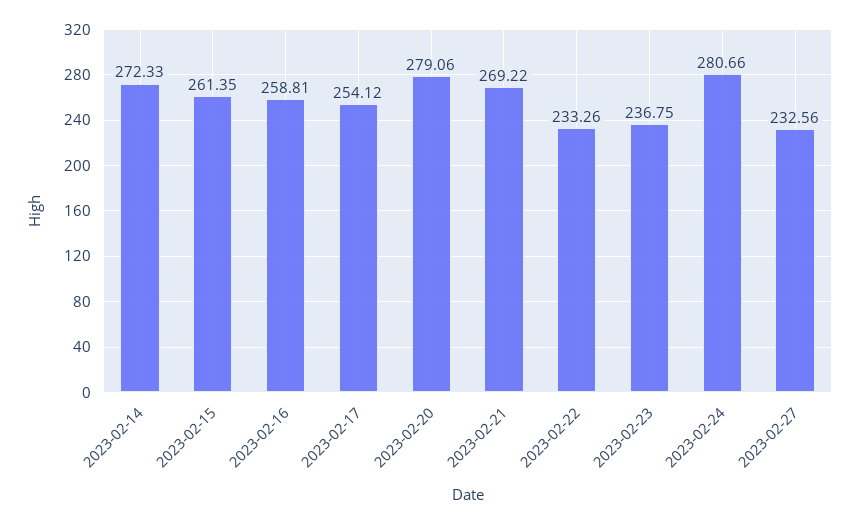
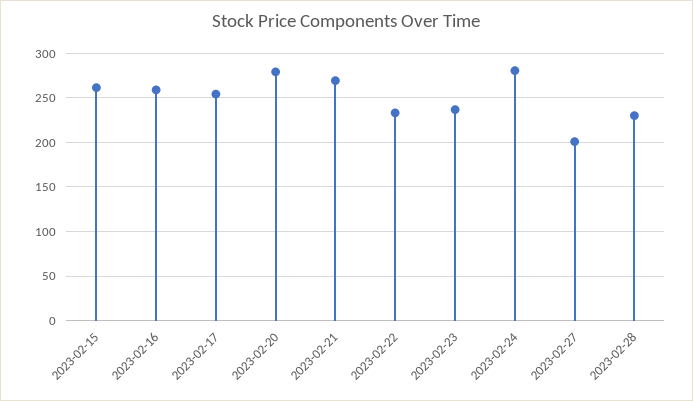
2023-02-14: 272.33 -> none
2023-02-27: 232.56 -> 200
2023-02-28: none -> 230

